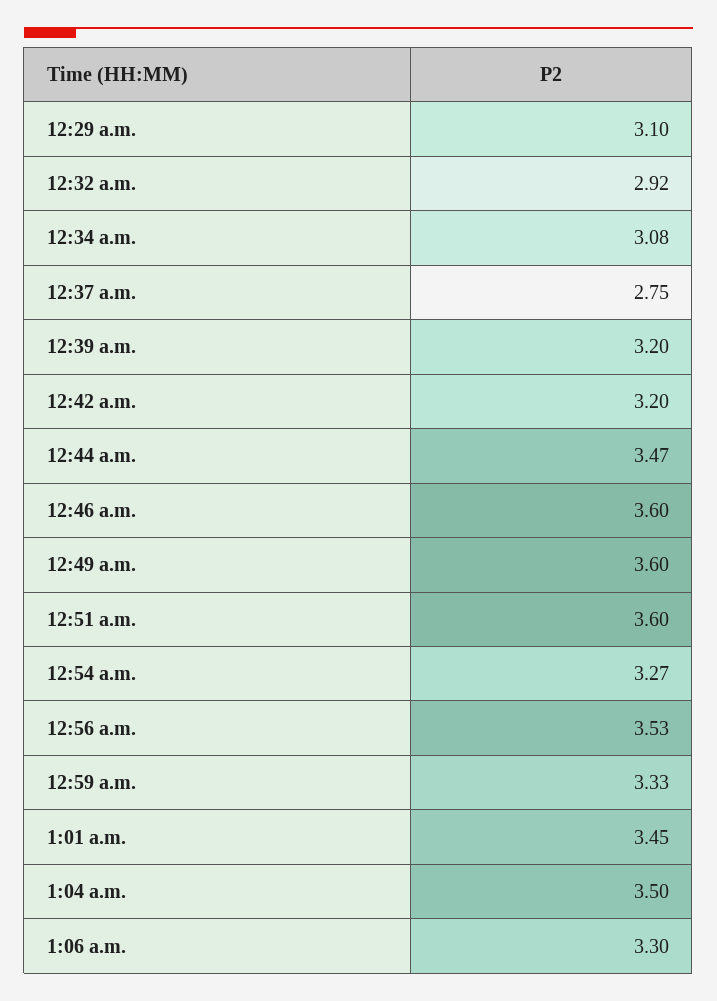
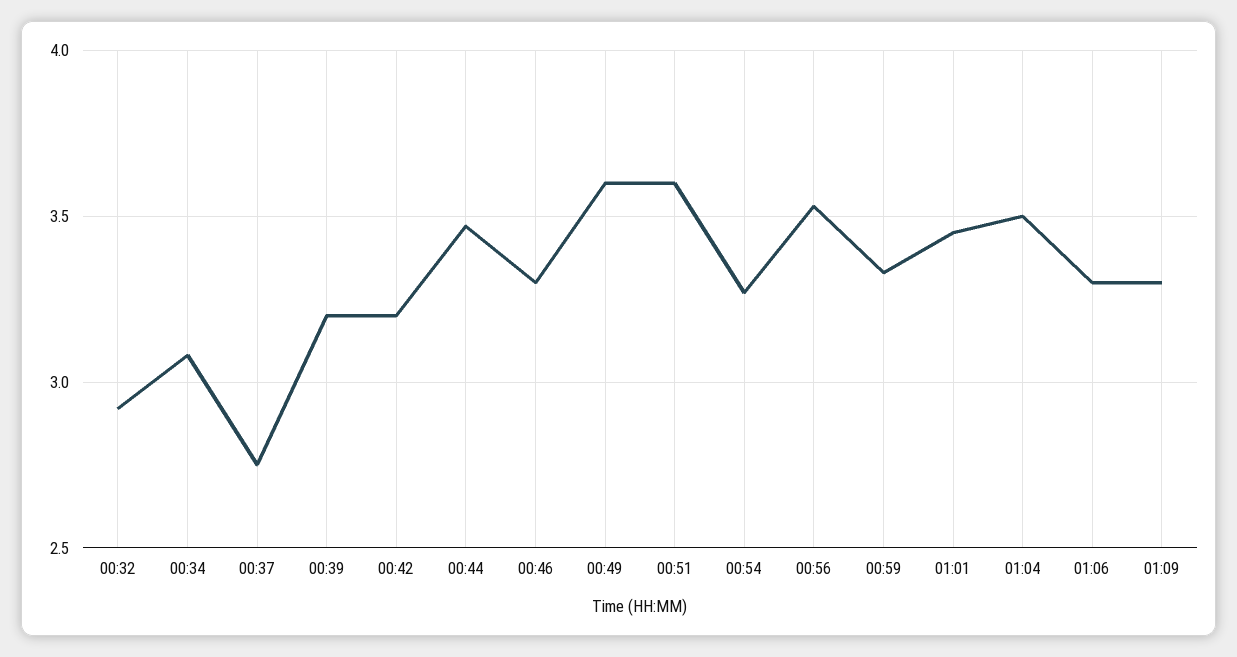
12:29 a.m.: 3.1 -> none
12:46 a.m.: 3.6 -> 3.3
01:09: none -> 3.3

